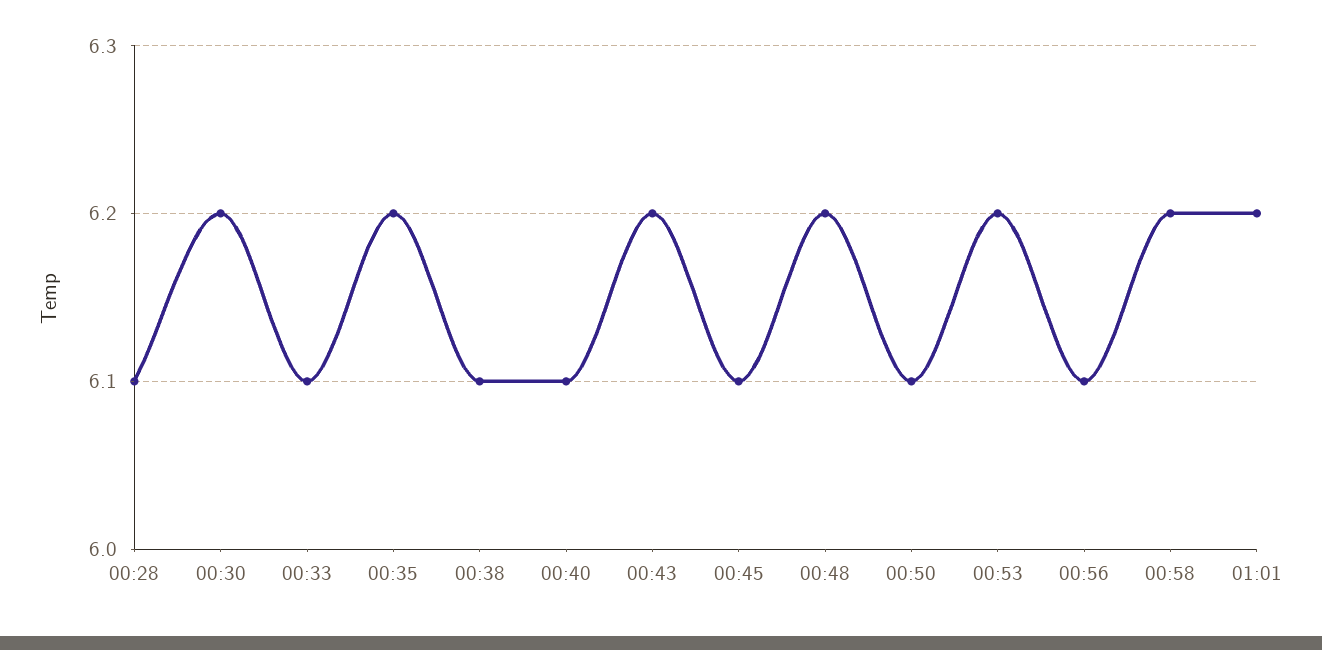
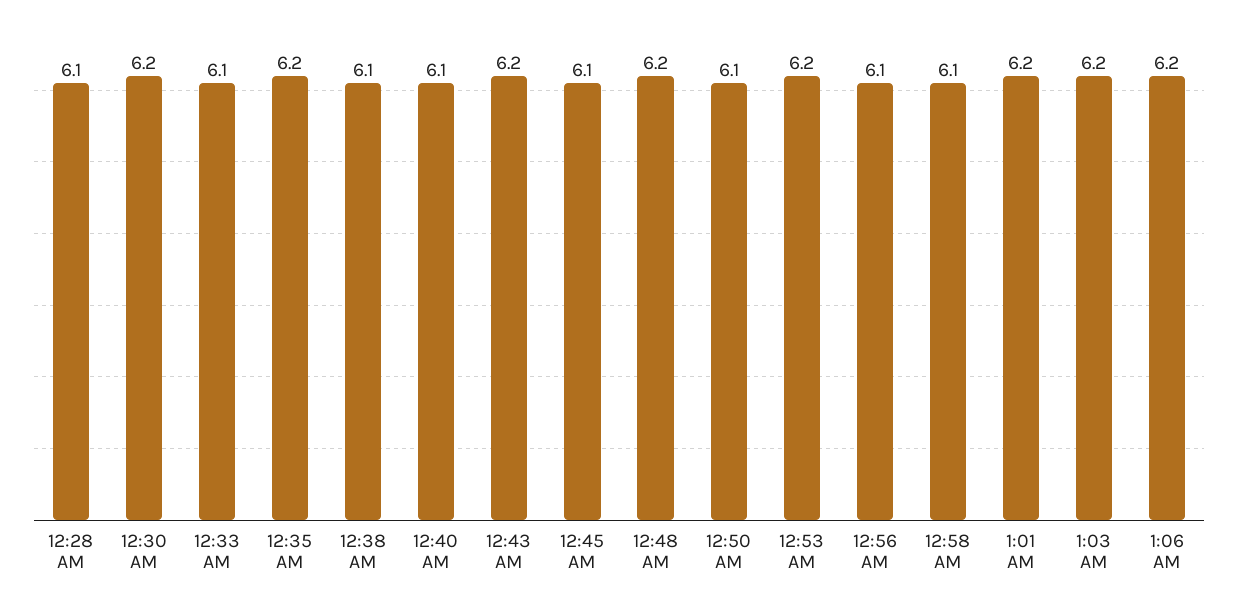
00:58: 6.2 -> 6.1
1:03 AM: none -> 6.2
1:06 AM: none -> 6.2

